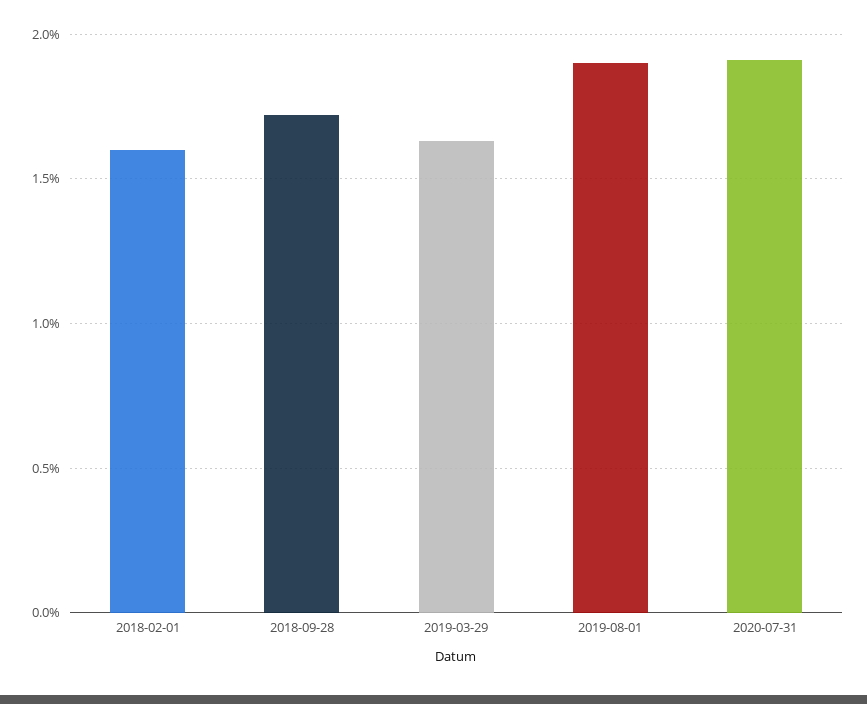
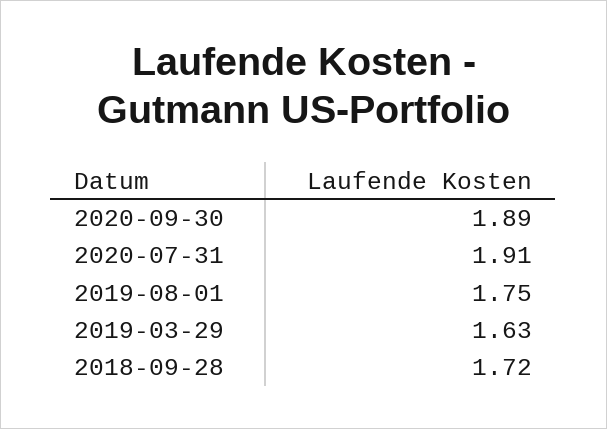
2018-02-01: 1.6 -> none
2019-08-01: 1.9 -> 1.75
2020-09-30: none -> 1.89

